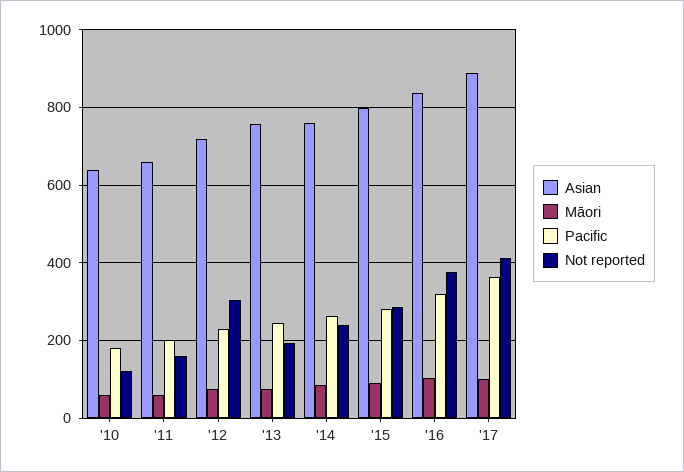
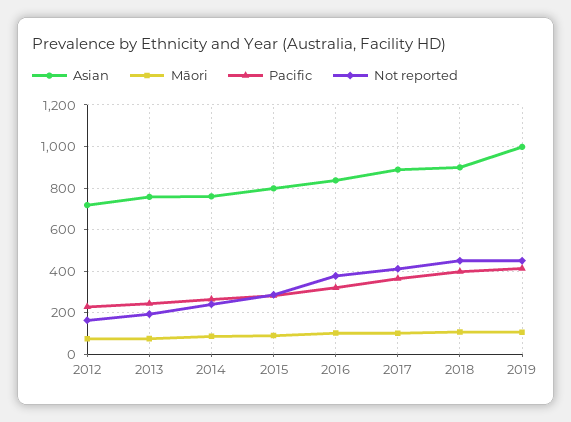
Asian, '10: 640 -> none
Māori, '10: 60 -> none
Pacific, '10: 180 -> none
Not reported, '10: 120 -> none
Asian, '11: 660 -> none
Māori, '11: 60 -> none
Pacific, '11: 200 -> none
Not reported, '11: 160 -> none
Not reported, '12: 300 -> 150
Asian, 2018: none -> 900
Māori, 2018: none -> 100
Pacific, 2018: none -> 400
Not reported, 2018: none -> 450
Asian, 2019: none -> 1000
Māori, 2019: none -> 100
Pacific, 2019: none -> 400
Not reported, 2019: none -> 450

